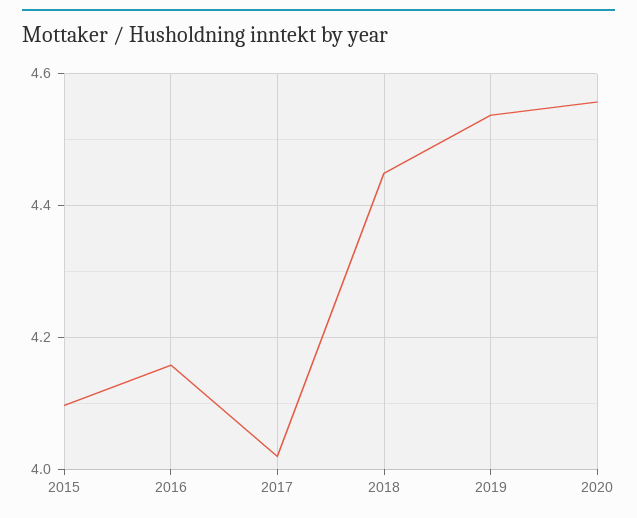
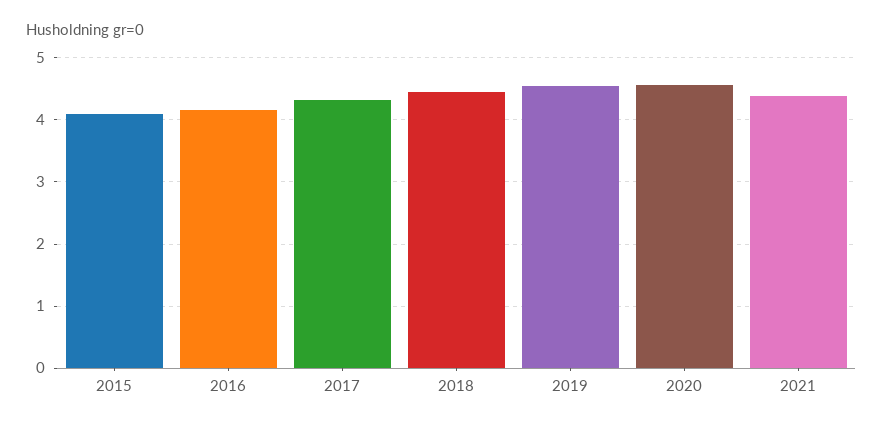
2017: 4.02 -> 4.3
2021: none -> 4.4

